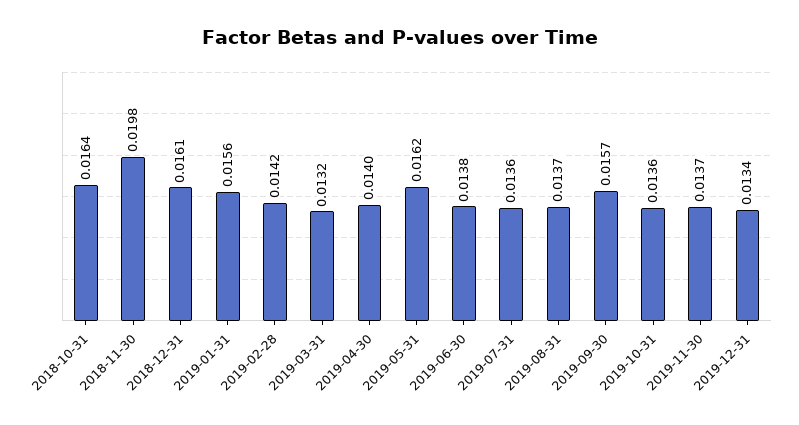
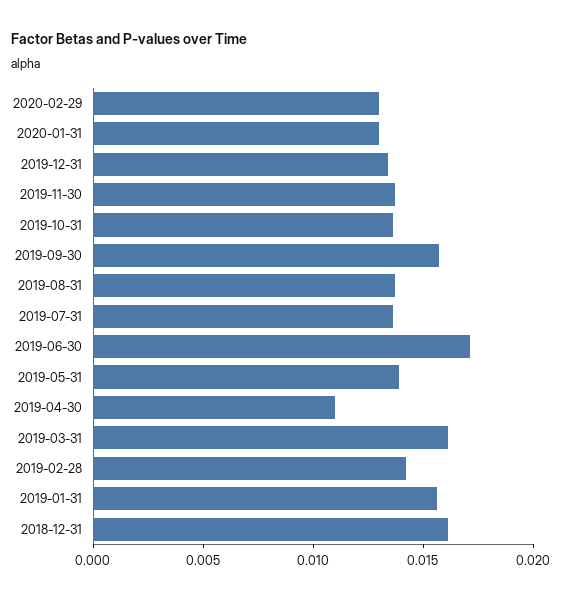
2018-10-31: 0.0164 -> none
2018-11-30: 0.0198 -> none
2019-03-31: 0.0132 -> 0.016
2019-04-30: 0.014 -> 0.011
2019-05-31: 0.0162 -> 0.014
2019-06-30: 0.0138 -> 0.017
2020-02-29: none -> 0.013
2020-01-31: none -> 0.013

